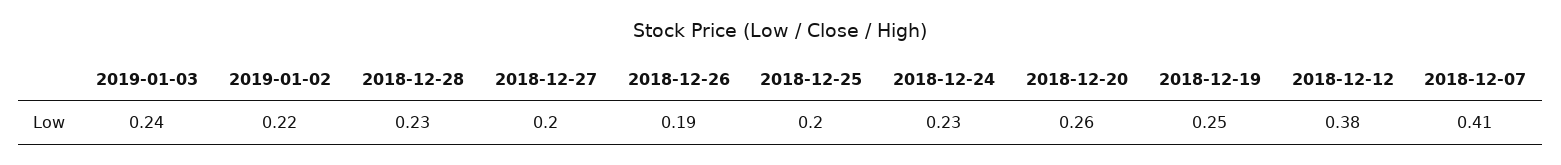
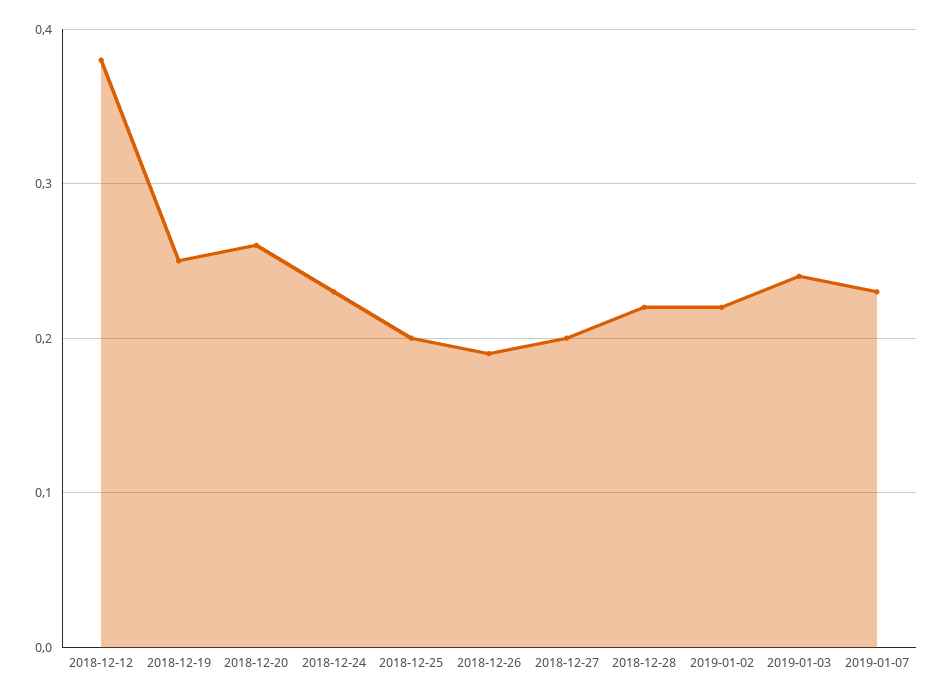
2018-12-28: 0.23 -> 0.22
2018-12-07: 0.41 -> none
2019-01-07: none -> 0.23

